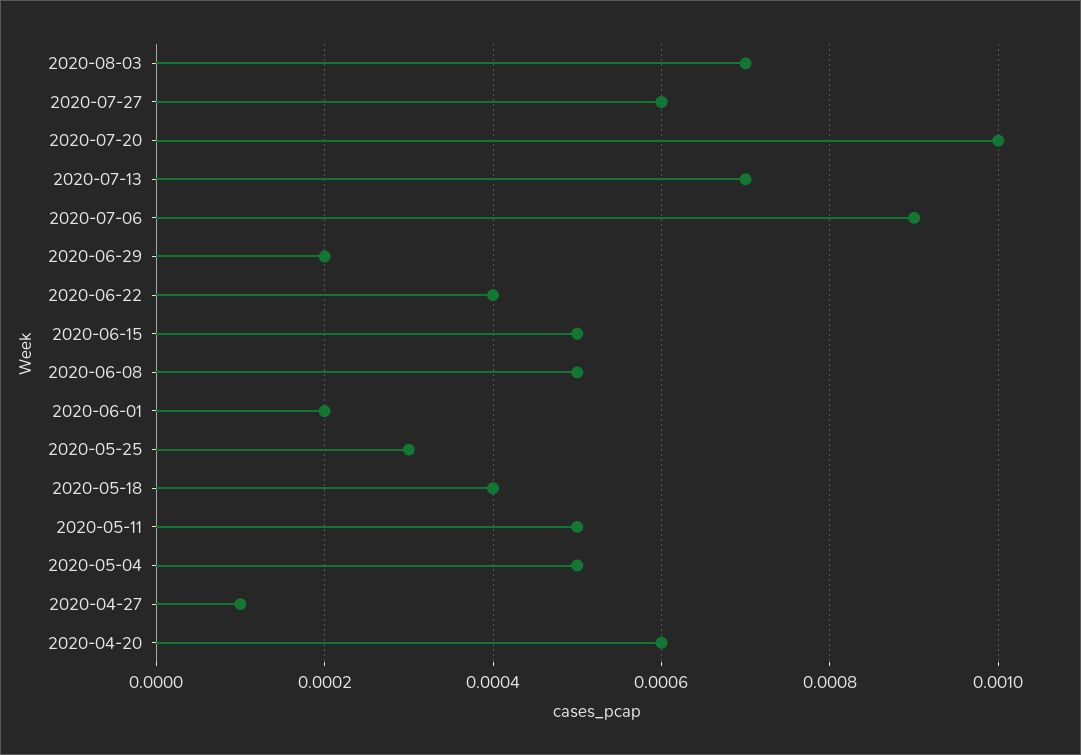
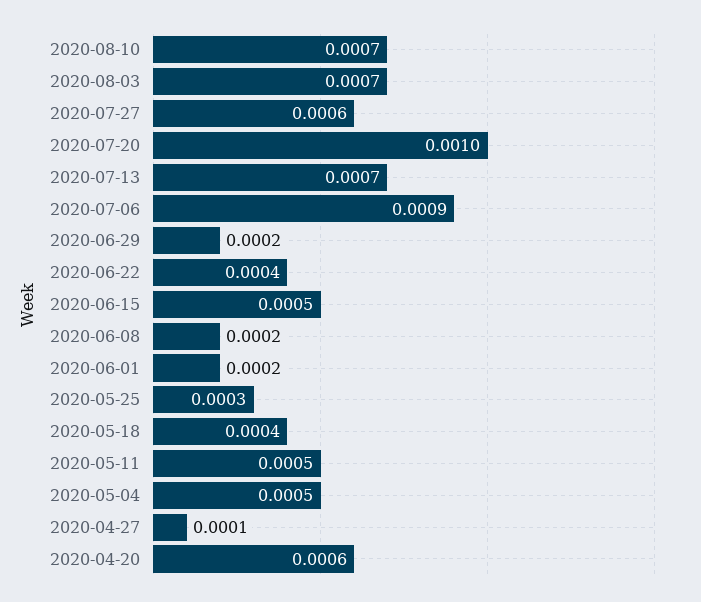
2020-06-08: 0.0005 -> 0.0002
2020-08-10: none -> 0.0007

